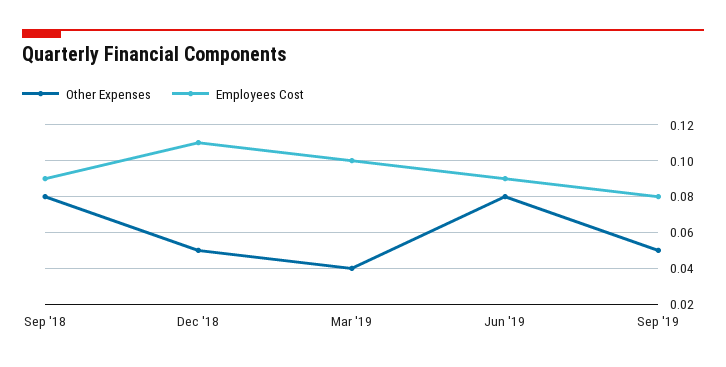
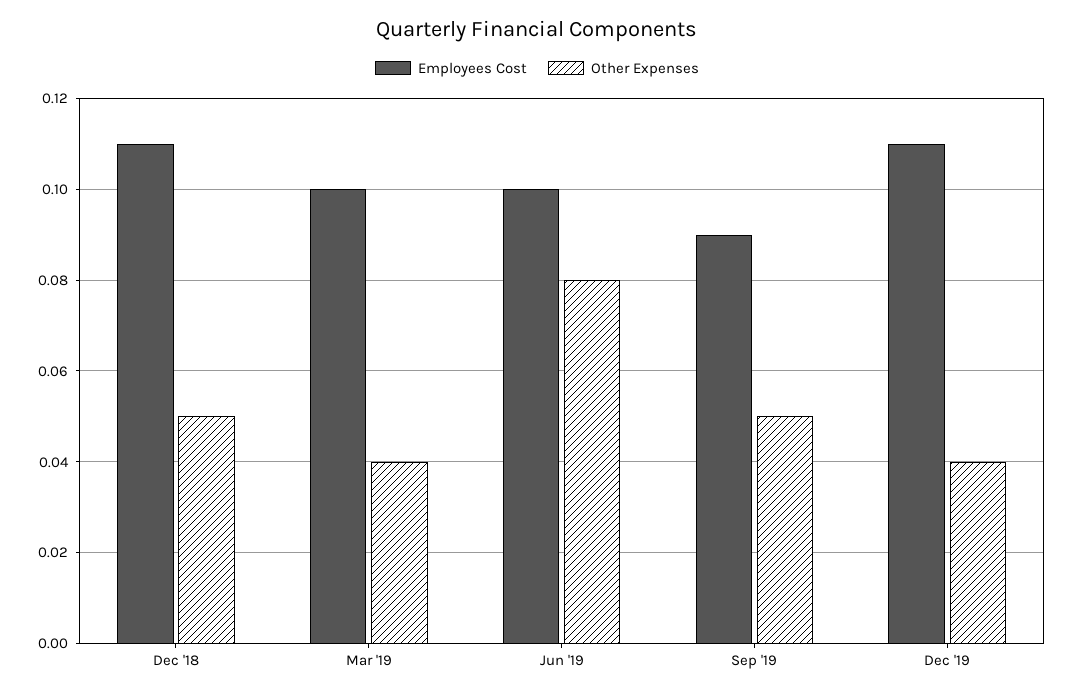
Other Expenses, Sep '18: 0.08 -> none
Employees Cost, Sep '18: 0.09 -> none
Employees Cost, Jun '19: 0.09 -> 0.1
Employees Cost, Sep '19: 0.08 -> 0.09
Employees Cost, Dec '19: none -> 0.11
Other Expenses, Dec '19: none -> 0.04

